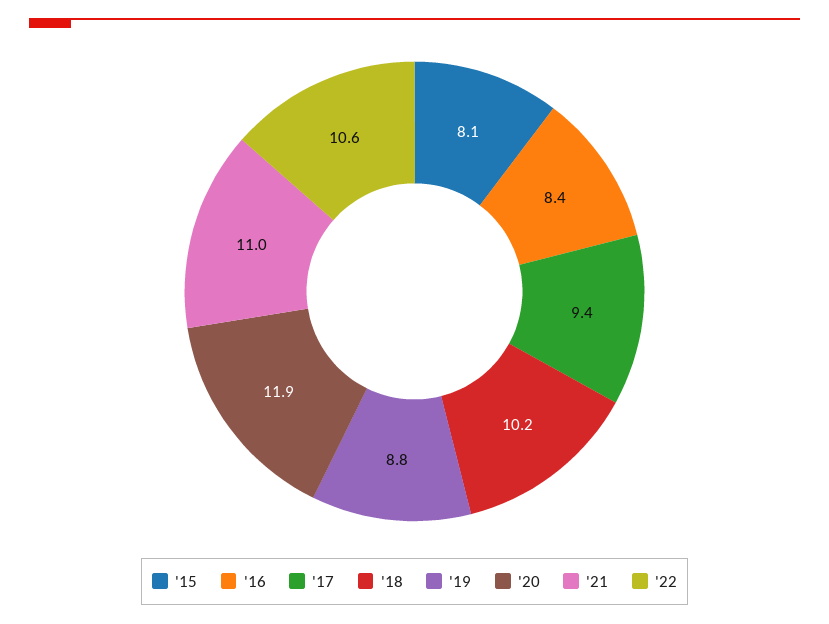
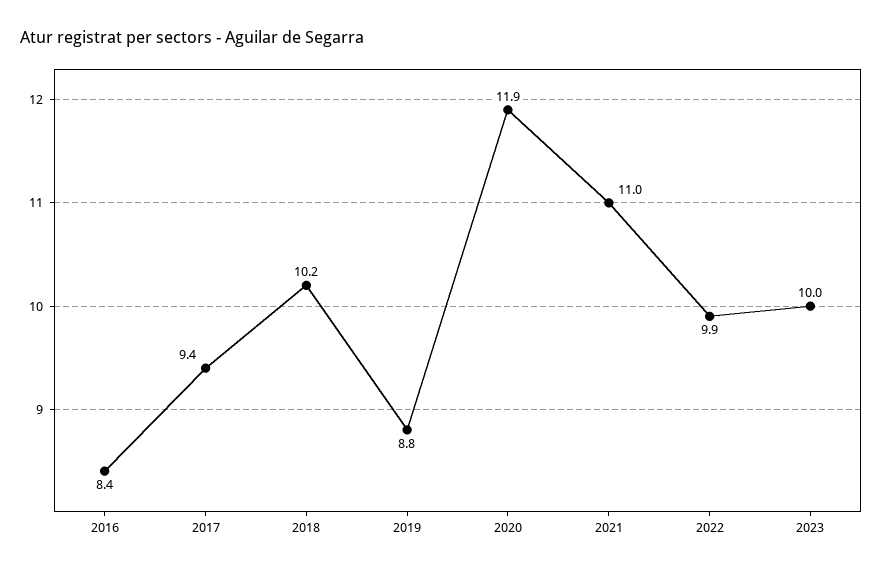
'15: 8.1 -> none
'22: 10.6 -> 9.9
2023: none -> 10

